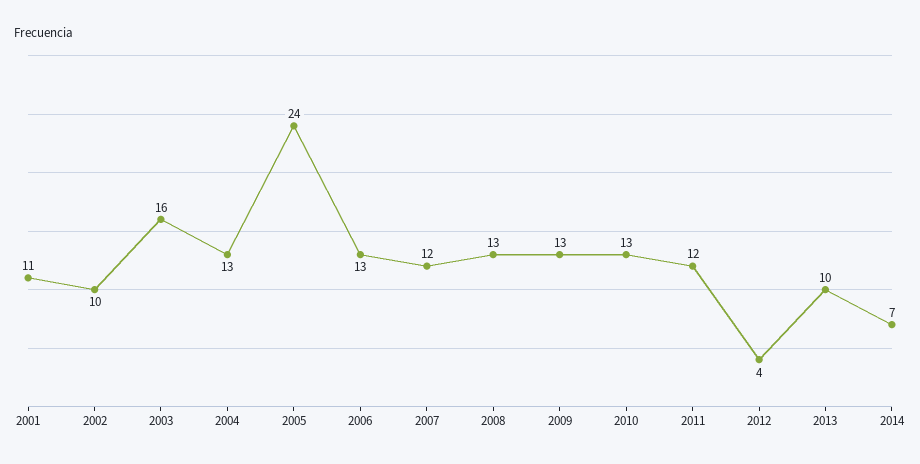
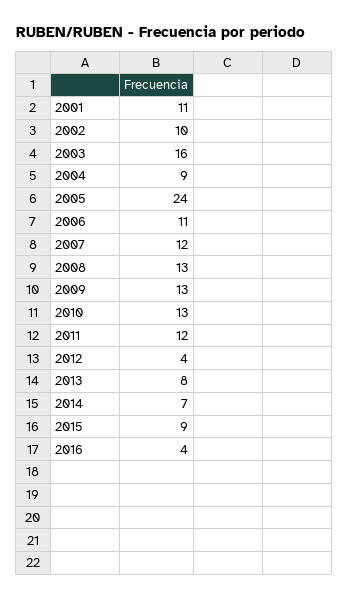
2004: 13 -> 9
2006: 13 -> 11
2013: 10 -> 8
2015: none -> 9
2016: none -> 4

